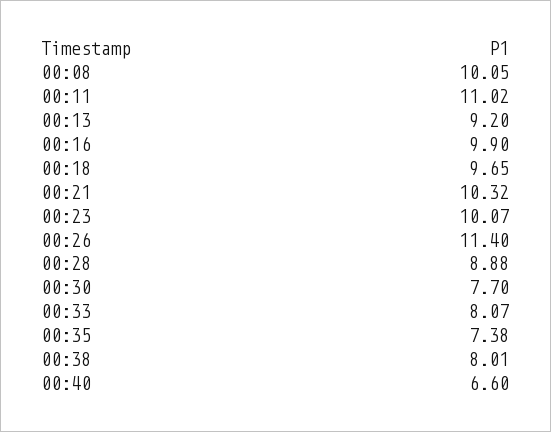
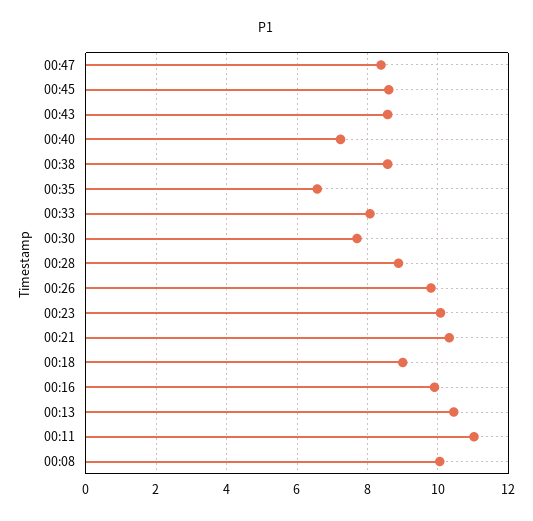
00:13: 9.2 -> 10.4
00:18: 9.65 -> 9
00:26: 11.4 -> 9.8
00:35: 7.38 -> 6.6
00:38: 8.01 -> 8.6
00:40: 6.6 -> 7.2
00:47: none -> 8.4
00:45: none -> 8.6
00:43: none -> 8.6

